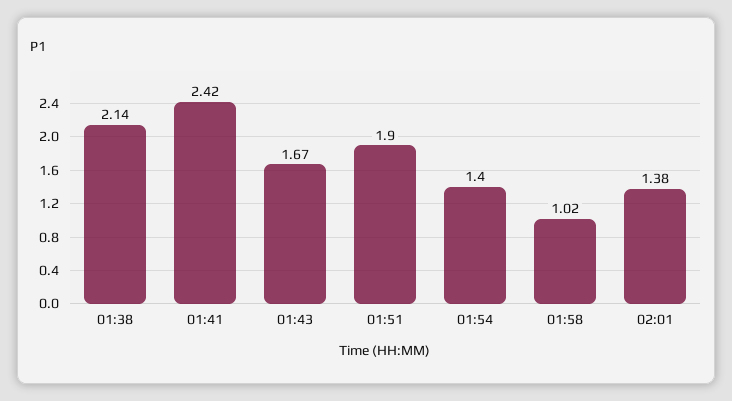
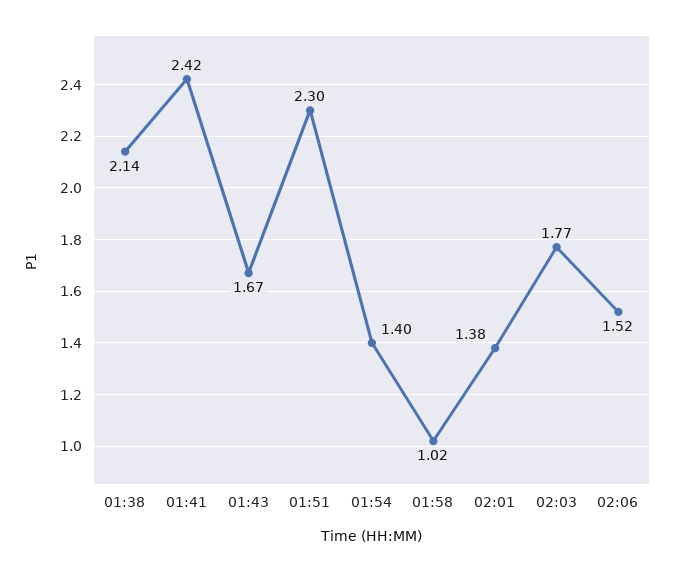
01:51: 1.9 -> 2.3
02:03: none -> 1.77
02:06: none -> 1.52

